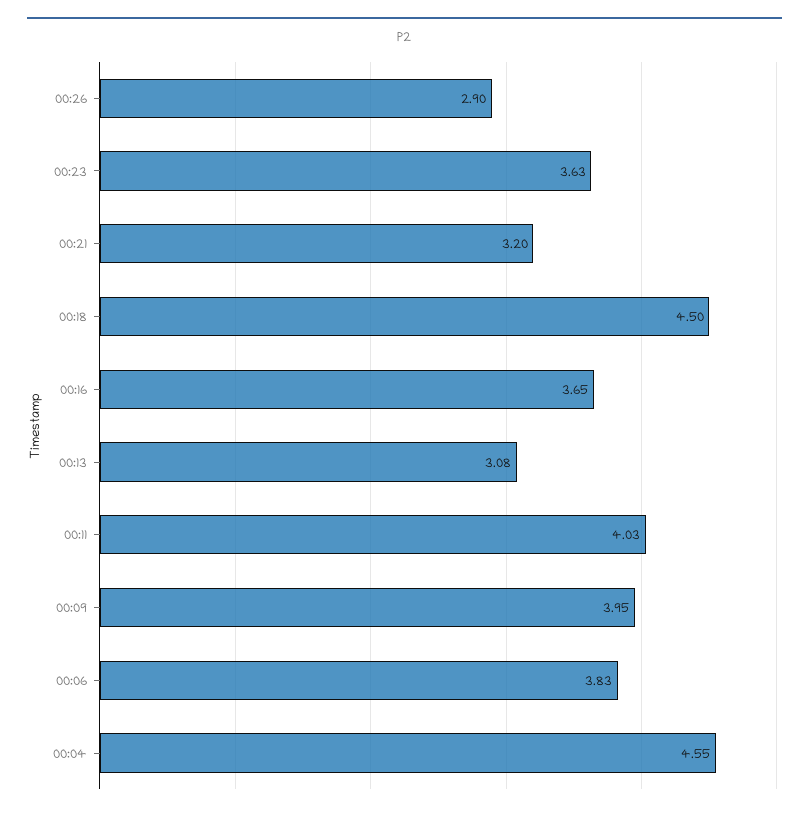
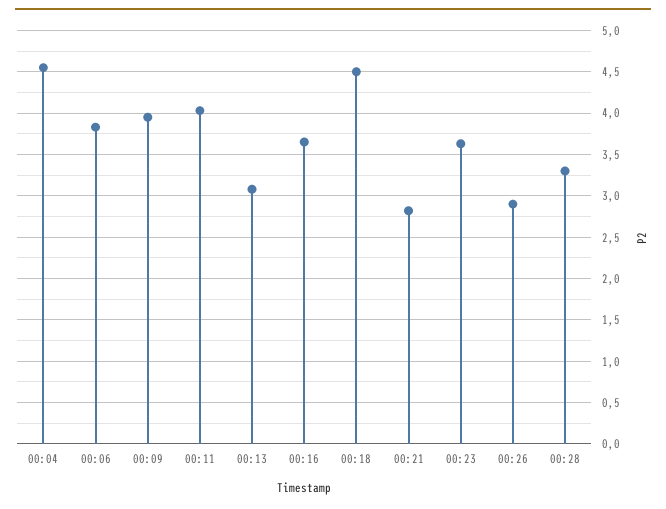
00:21: 3.2 -> 2.8
00:28: none -> 3.3

